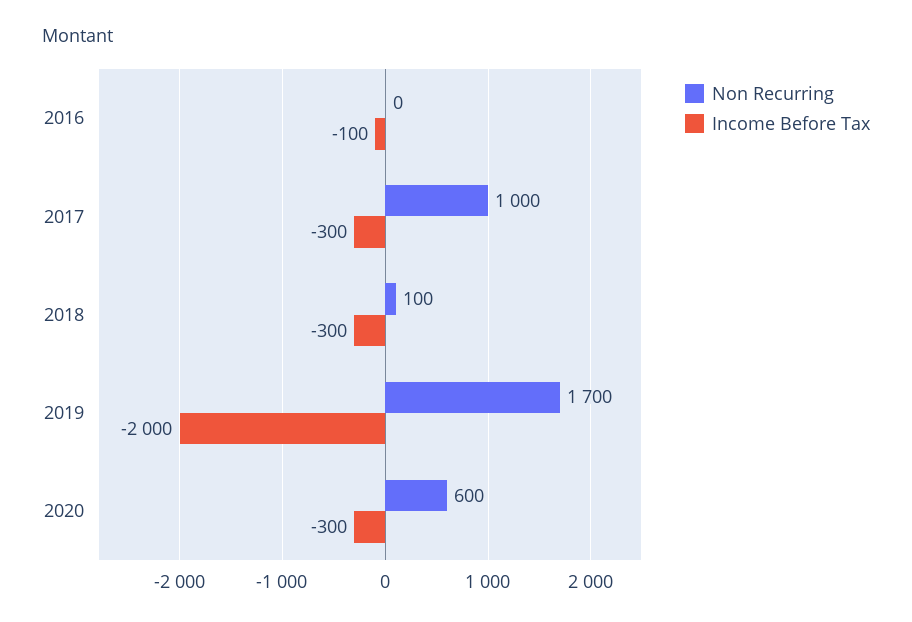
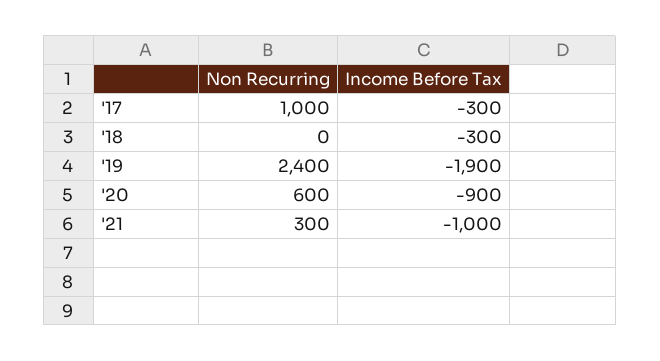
Non Recurring, 2016: 0 -> none
Income Before Tax, 2016: -100 -> none
Non Recurring, 2018: 100 -> 0
Non Recurring, 2019: 1700 -> 2400
Income Before Tax, 2019: -2000 -> -1900
Income Before Tax, 2020: -300 -> -900
Non Recurring, '21: none -> 300
Income Before Tax, '21: none -> -1000

